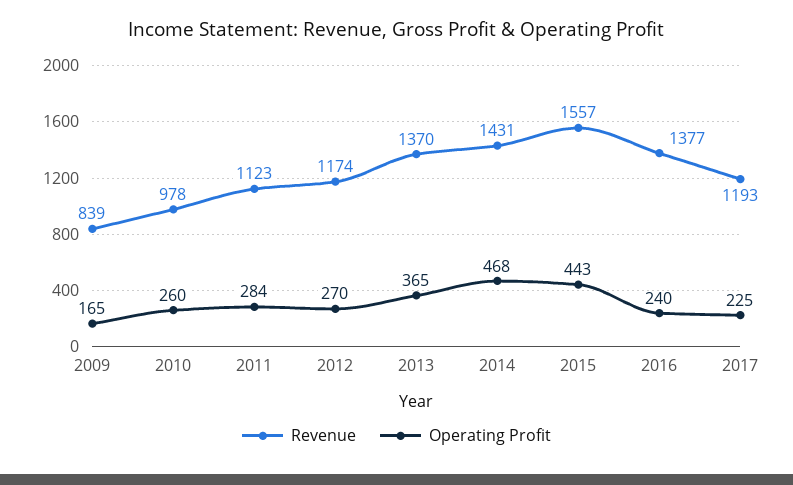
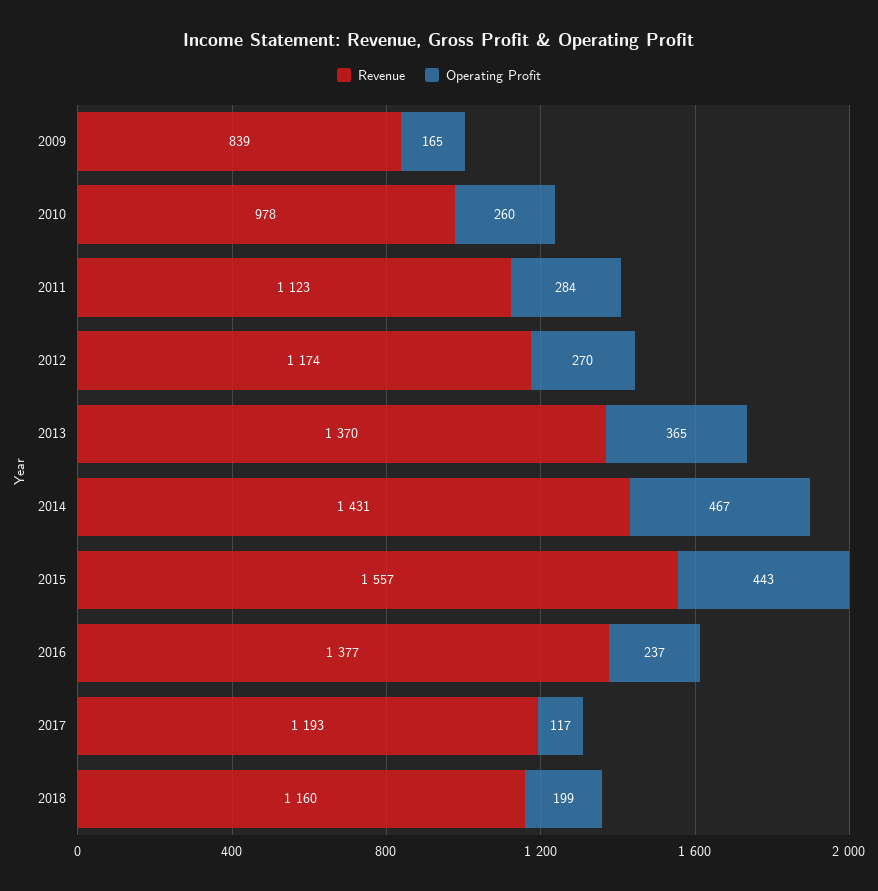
Operating Profit, 2014: 468 -> 467
Operating Profit, 2016: 240 -> 237
Operating Profit, 2017: 225 -> 117
Revenue, 2018: none -> 1160
Operating Profit, 2018: none -> 199

